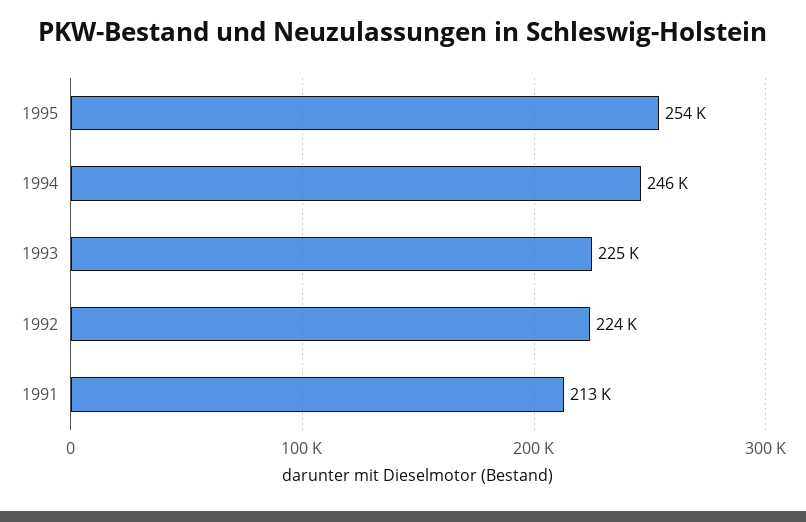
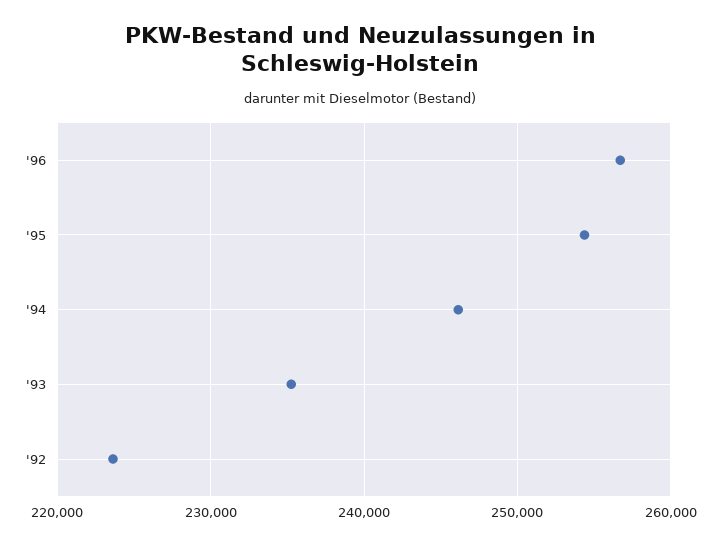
1993: 225000 -> 235000
1991: 213000 -> none
'96: none -> 257000

